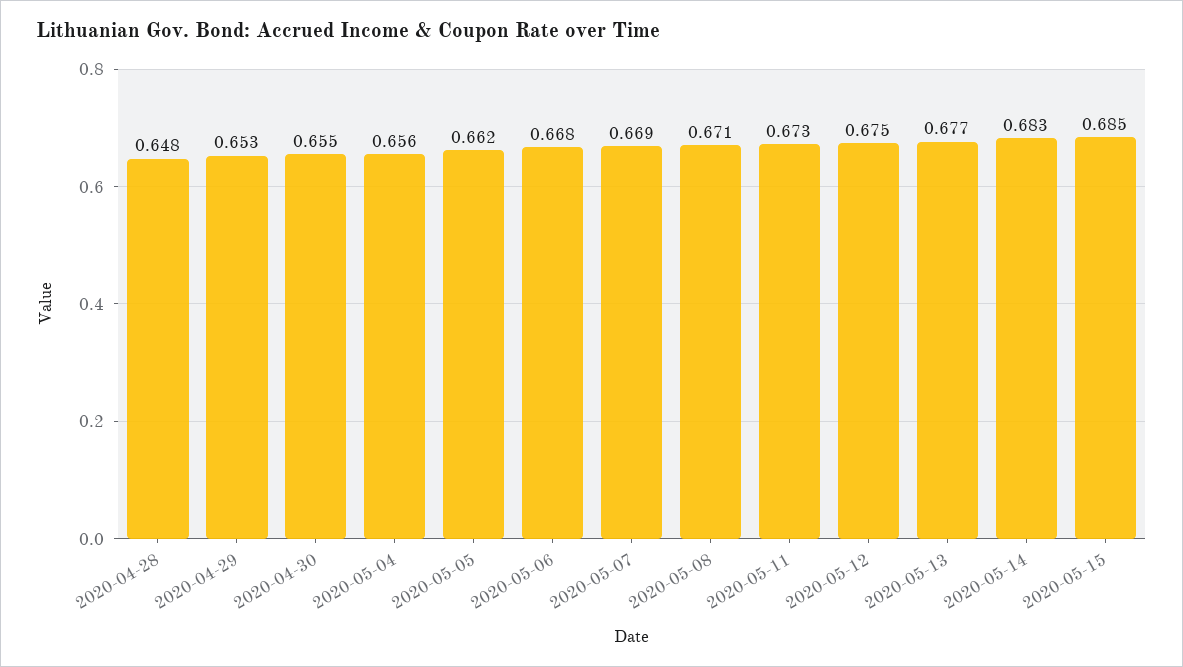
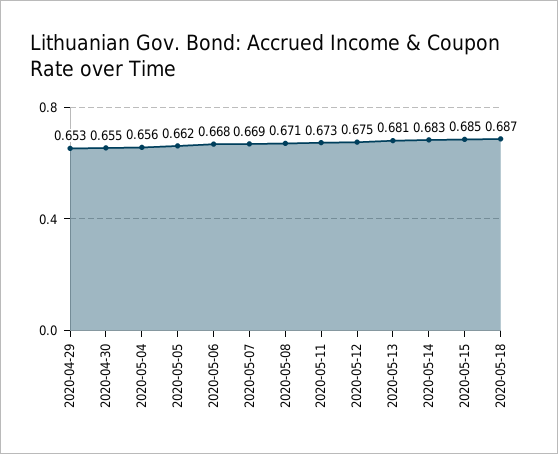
2020-04-28: 0.648 -> none
2020-05-13: 0.677 -> 0.681
2020-05-18: none -> 0.687

